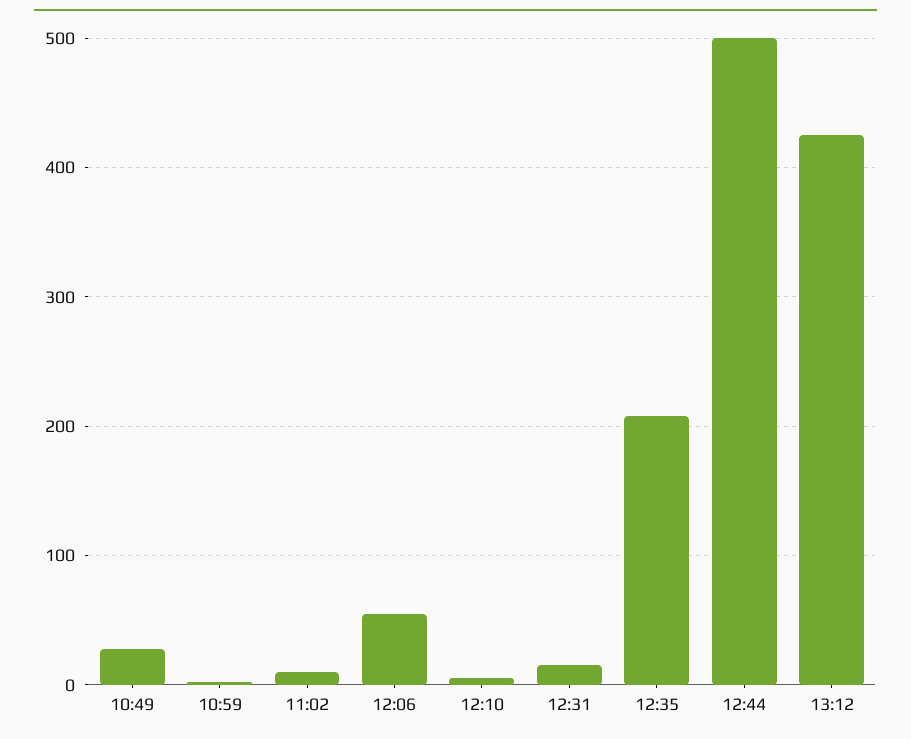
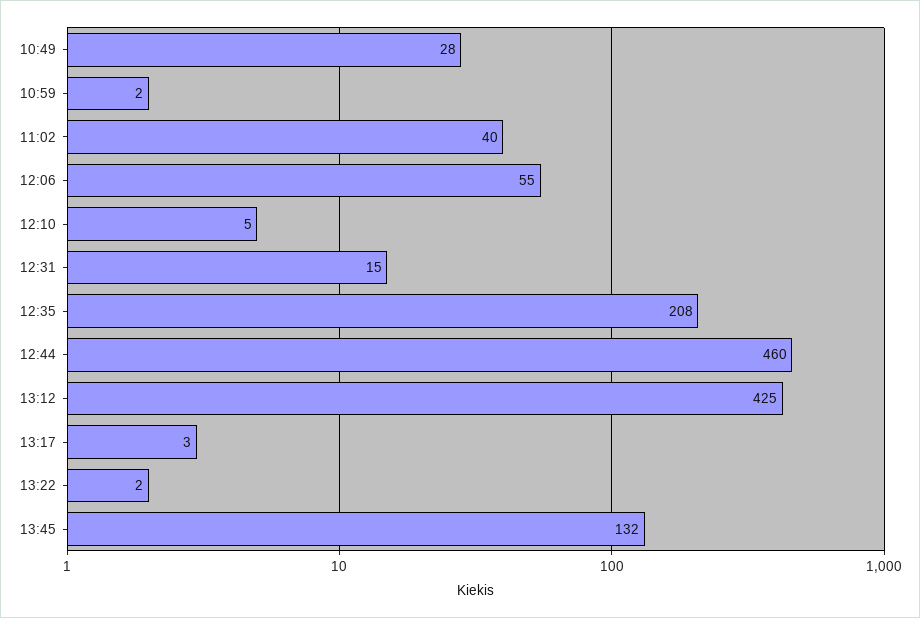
11:02: 10 -> 40
12:44: 500 -> 460
13:17: none -> 3
13:22: none -> 2
13:45: none -> 132

